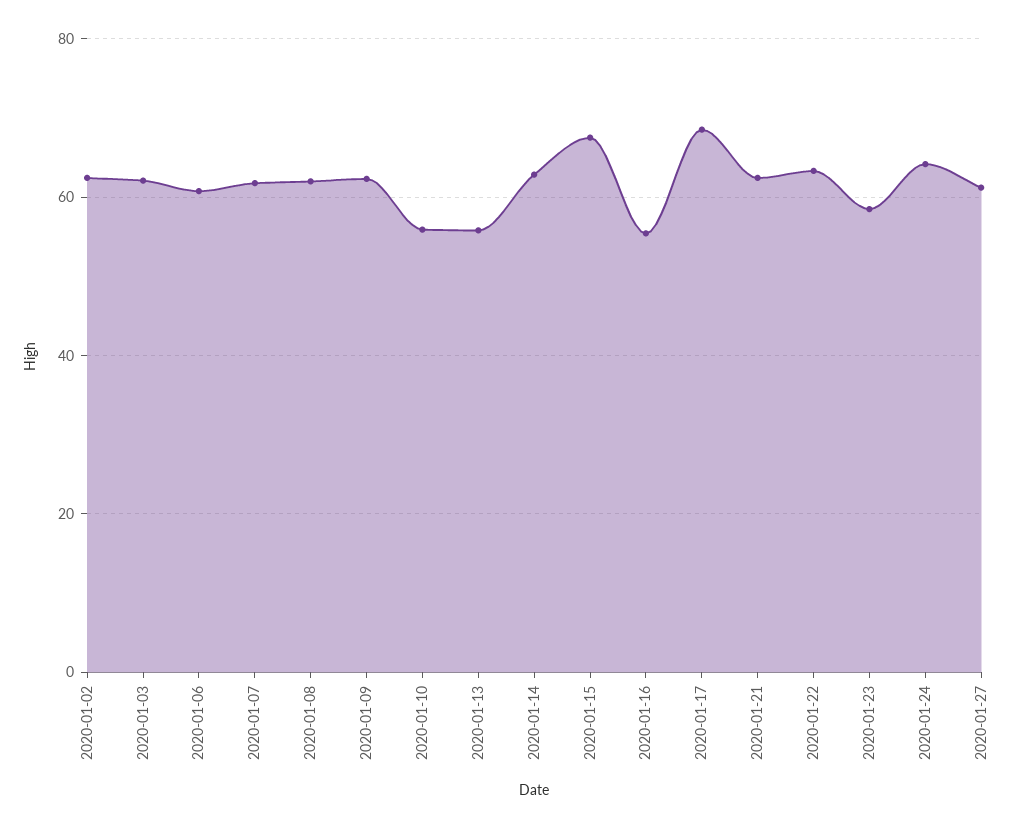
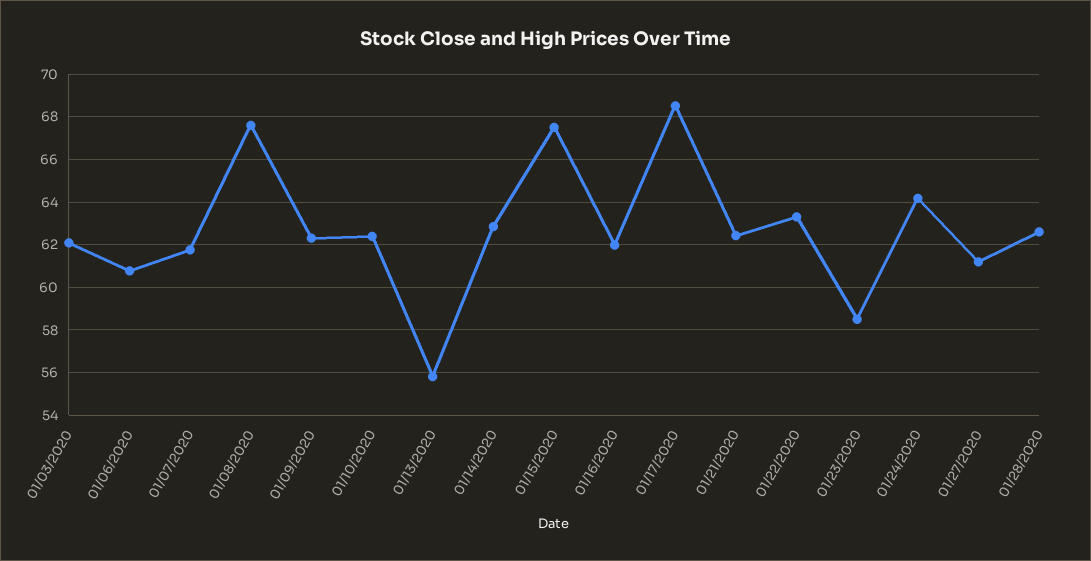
2020-01-02: 62 -> none
2020-01-08: 62 -> 67.5
2020-01-10: 56 -> 62.5
2020-01-16: 56 -> 62
01/28/2020: none -> 62.5

